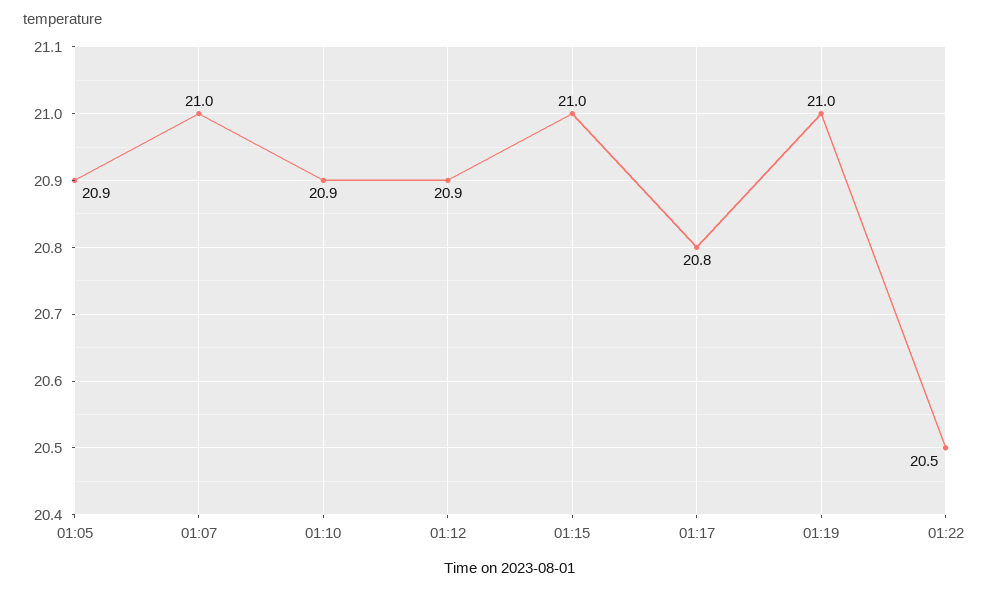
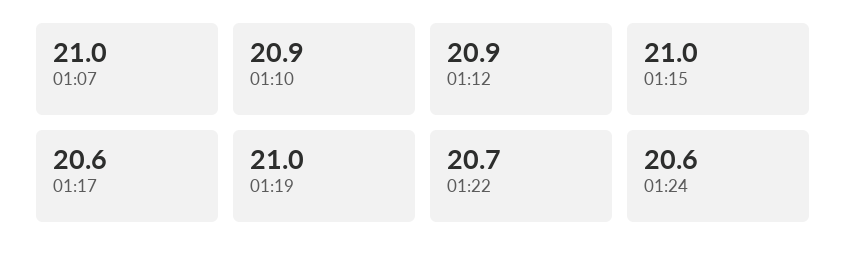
01:05: 20.9 -> none
01:17: 20.8 -> 20.6
01:22: 20.5 -> 20.7
01:24: none -> 20.6

